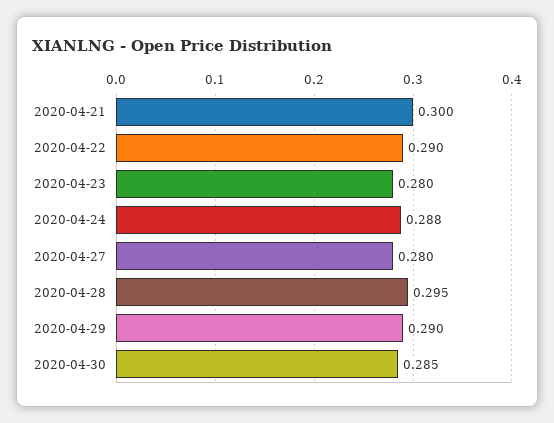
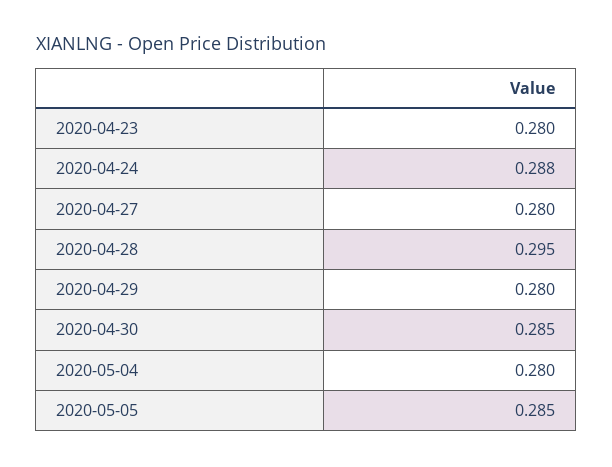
2020-04-21: 0.3 -> none
2020-04-22: 0.29 -> none
2020-04-29: 0.29 -> 0.28
2020-05-04: none -> 0.28
2020-05-05: none -> 0.285

